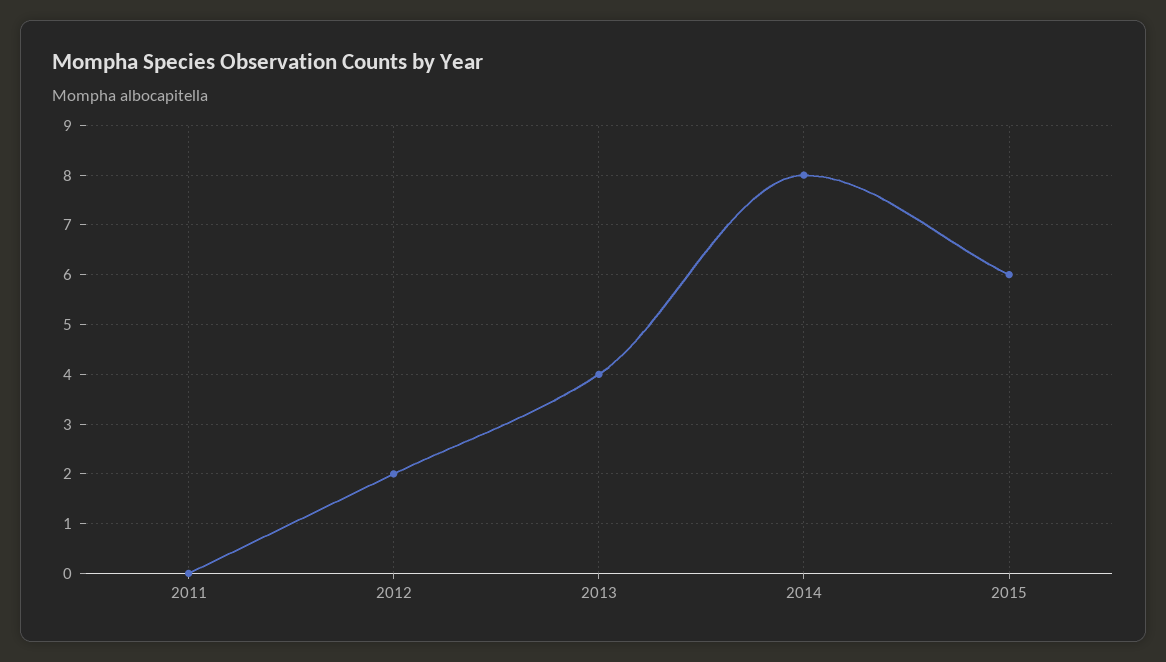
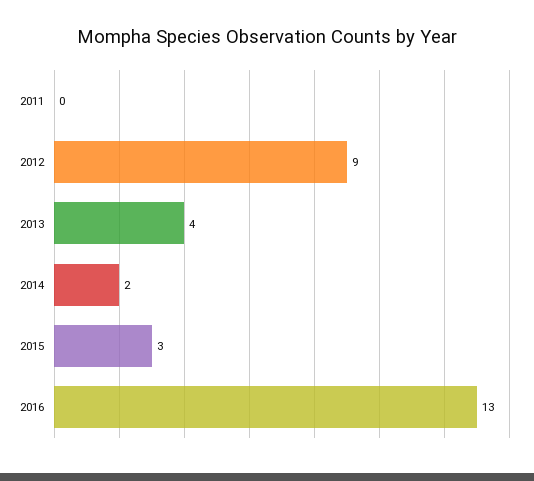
2012: 2 -> 9
2014: 8 -> 2
2015: 6 -> 3
2016: none -> 13

